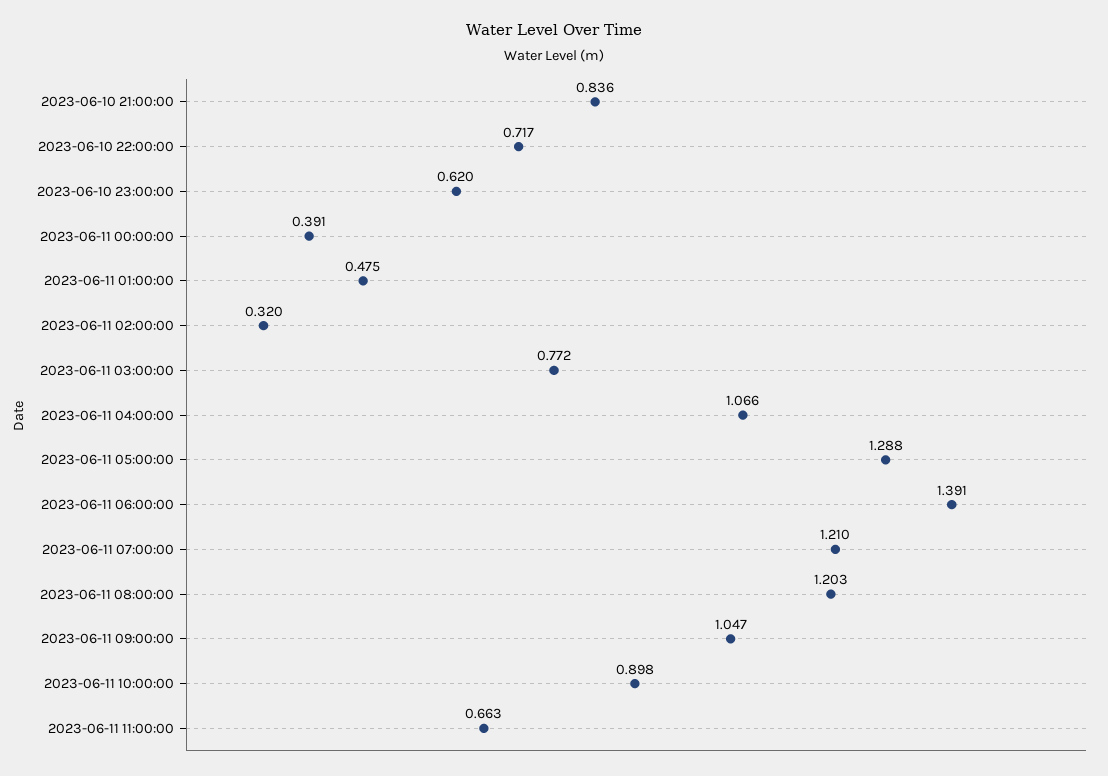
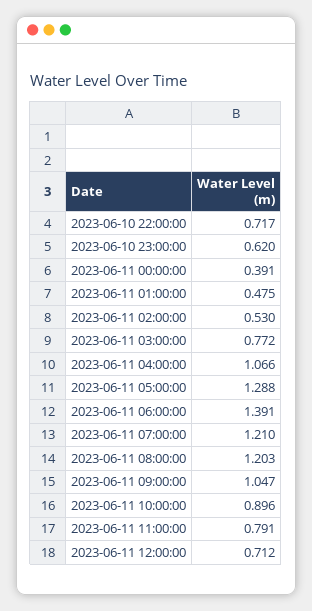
2023-06-10 21:00:00: 0.836 -> none
2023-06-11 02:00:00: 0.32 -> 0.53
2023-06-11 10:00:00: 0.898 -> 0.896
2023-06-11 11:00:00: 0.663 -> 0.791
2023-06-11 12:00:00: none -> 0.712

